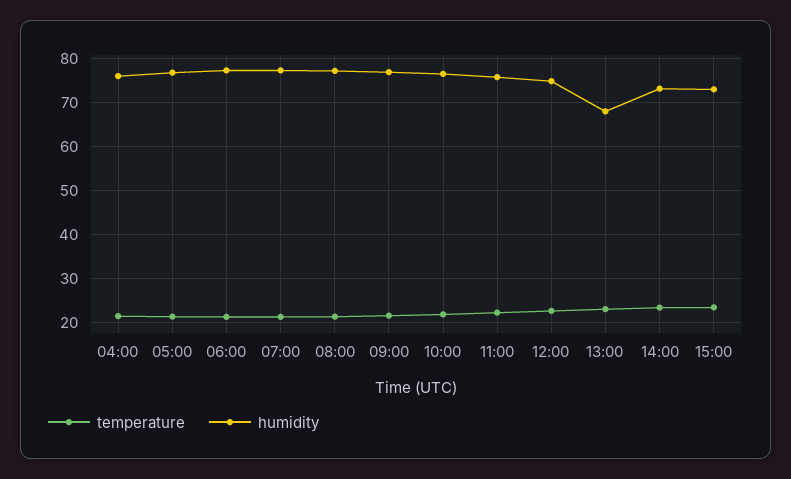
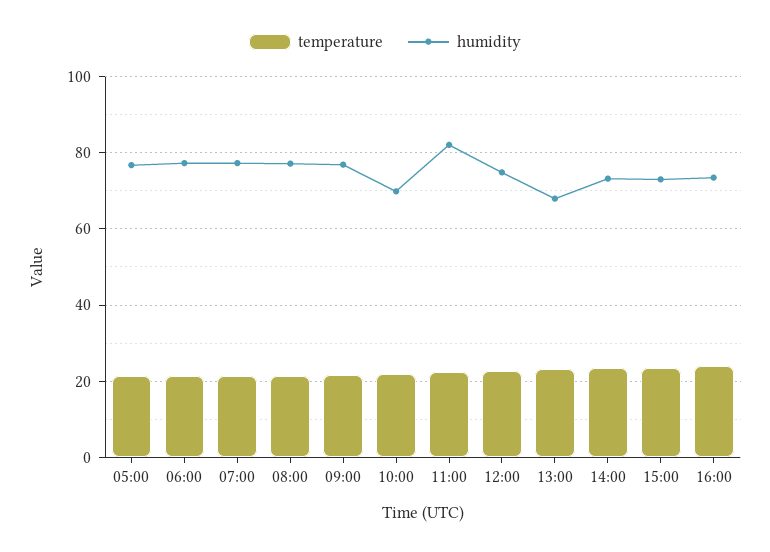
temperature, 04:00: 22 -> none
humidity, 04:00: 76 -> none
humidity, 10:00: 76 -> 70
humidity, 11:00: 76 -> 82
temperature, 16:00: none -> 24
humidity, 16:00: none -> 74

